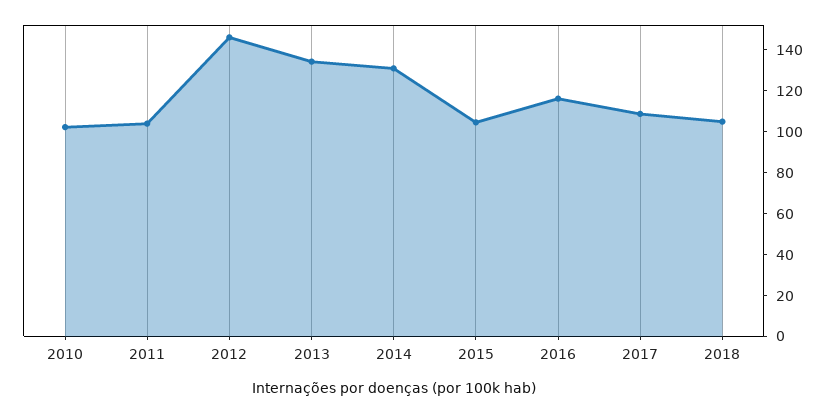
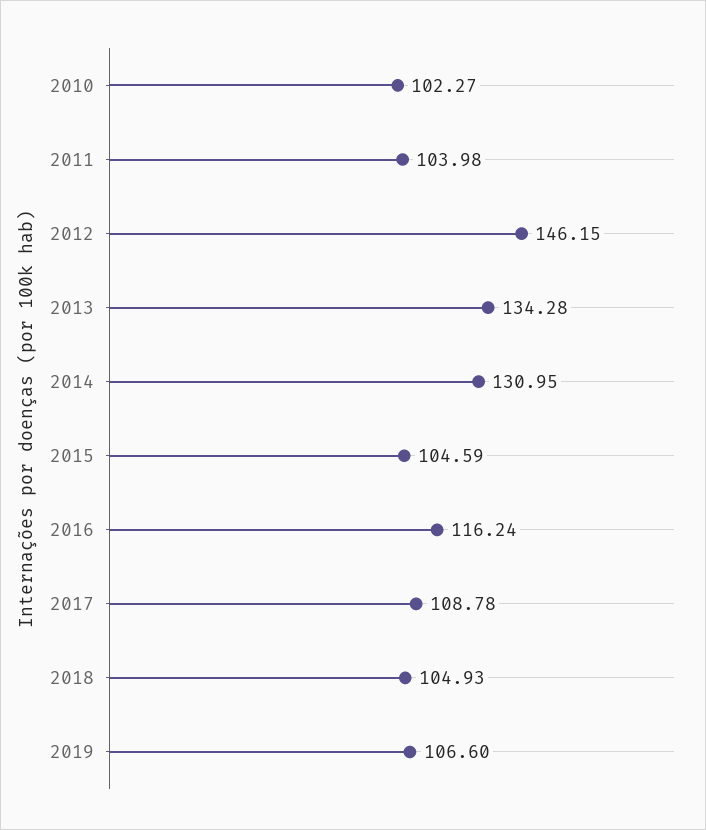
2019: none -> 106.6

